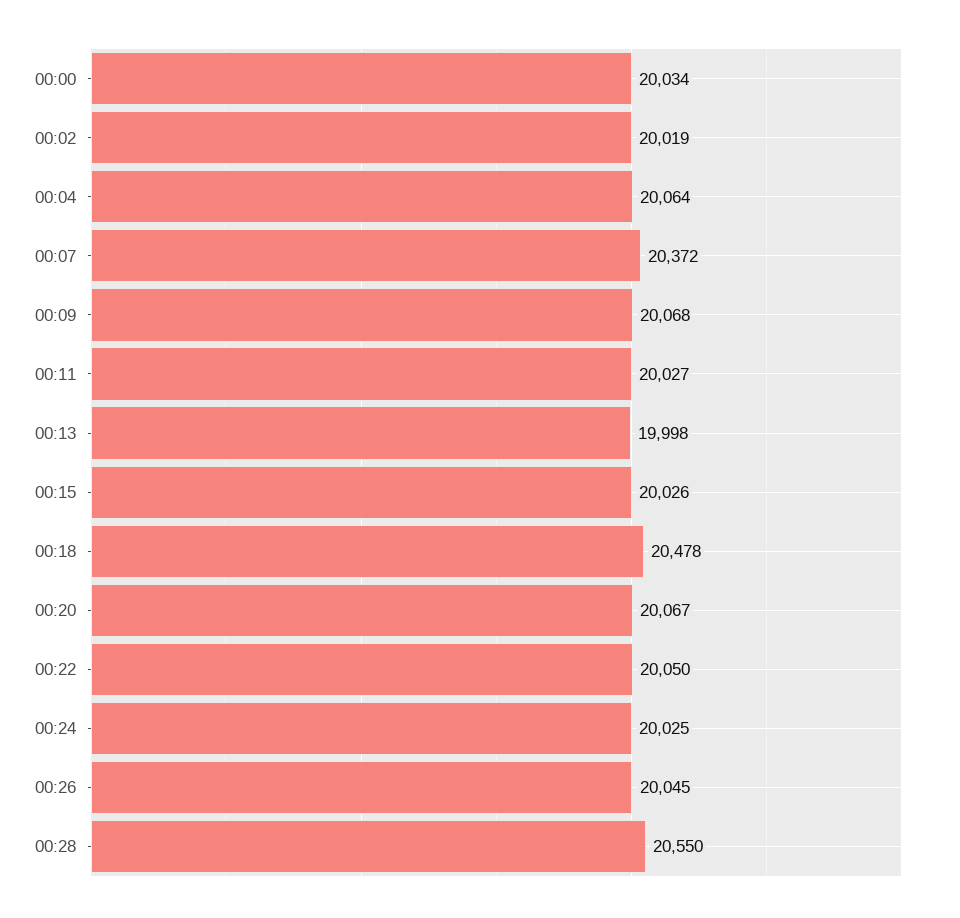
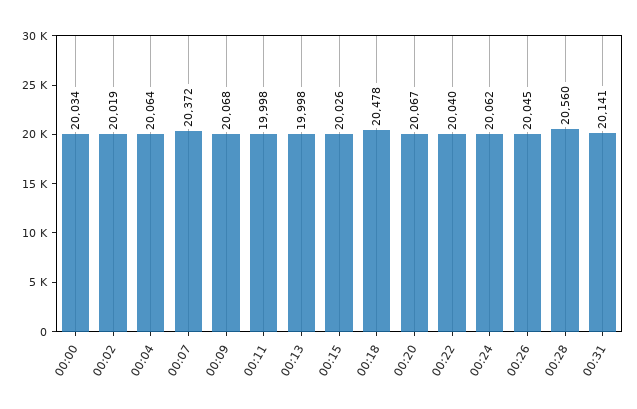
00:11: 20027 -> 19998
00:22: 20050 -> 20040
00:24: 20025 -> 20062
00:28: 20550 -> 20560
00:31: none -> 20141

